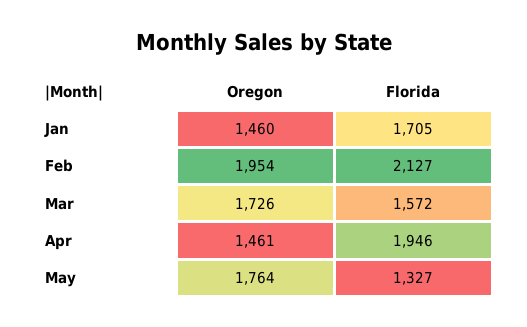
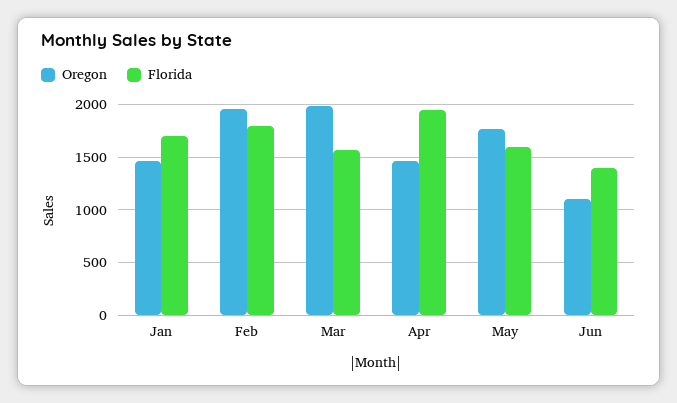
Florida, Feb: 2127 -> 1800
Oregon, Mar: 1726 -> 2000
Florida, May: 1327 -> 1600
Oregon, Jun: none -> 1100
Florida, Jun: none -> 1400

